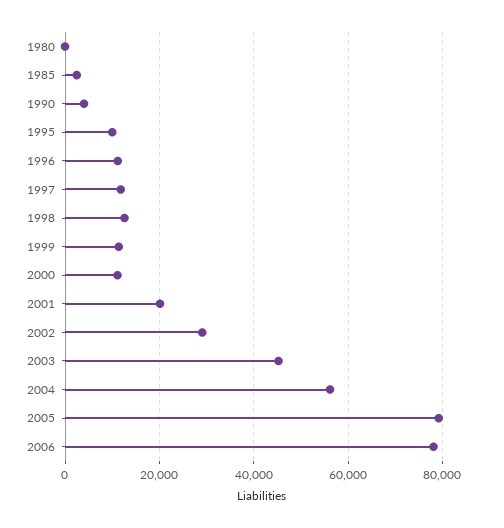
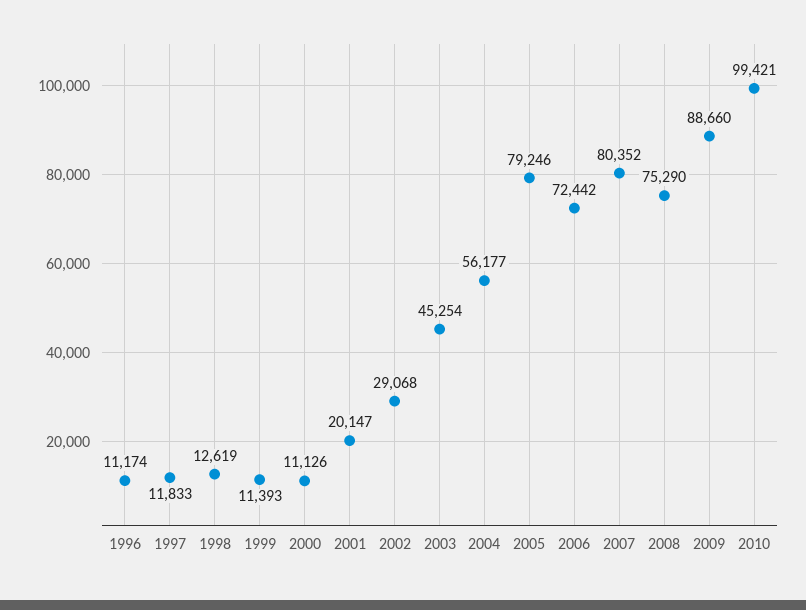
1980: 0 -> none
1985: 2000 -> none
1990: 4000 -> none
1995: 10000 -> none
2006: 78000 -> 72442
2007: none -> 80352
2008: none -> 75290
2009: none -> 88660
2010: none -> 99421

